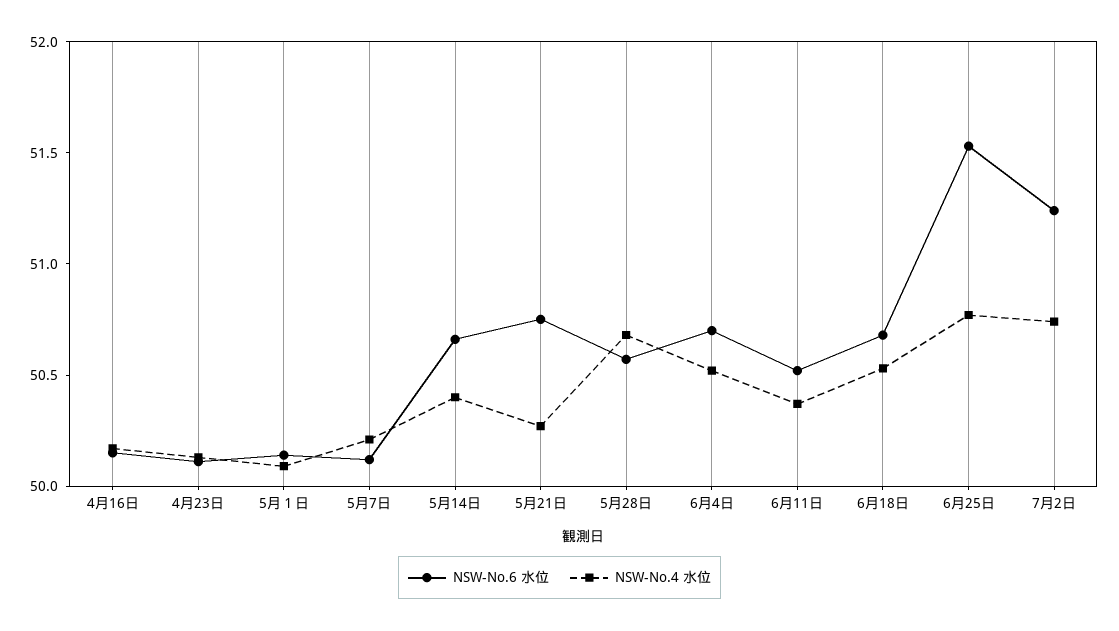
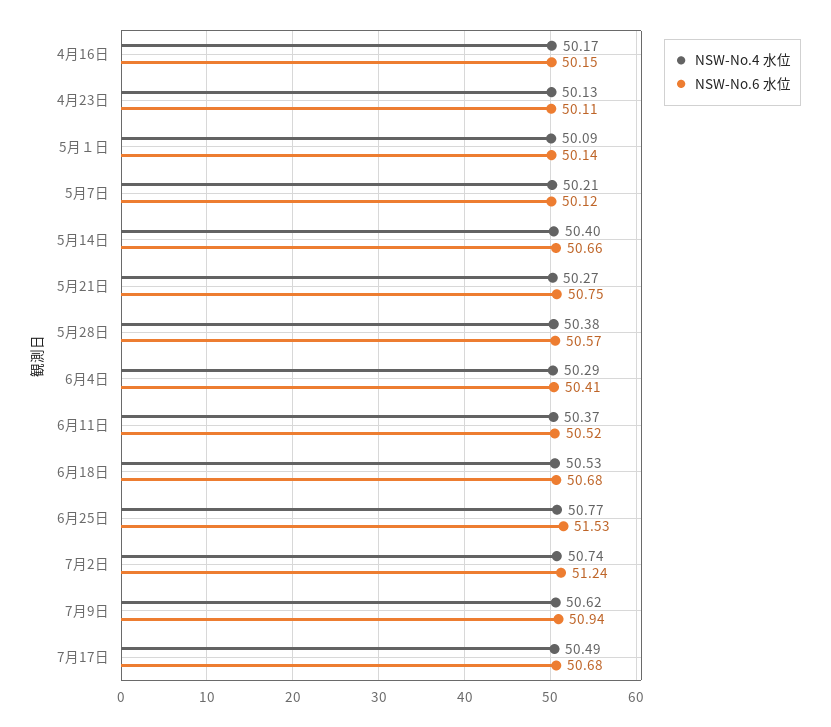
NSW-No.4 水位, 5月28日: 50.7 -> 50.38
NSW-No.6 水位, 6月4日: 50.7 -> 50.41
NSW-No.4 水位, 6月4日: 50.5 -> 50.29
NSW-No.4 水位, 7月9日: none -> 50.62
NSW-No.6 水位, 7月9日: none -> 50.94
NSW-No.4 水位, 7月17日: none -> 50.49
NSW-No.6 水位, 7月17日: none -> 50.68

